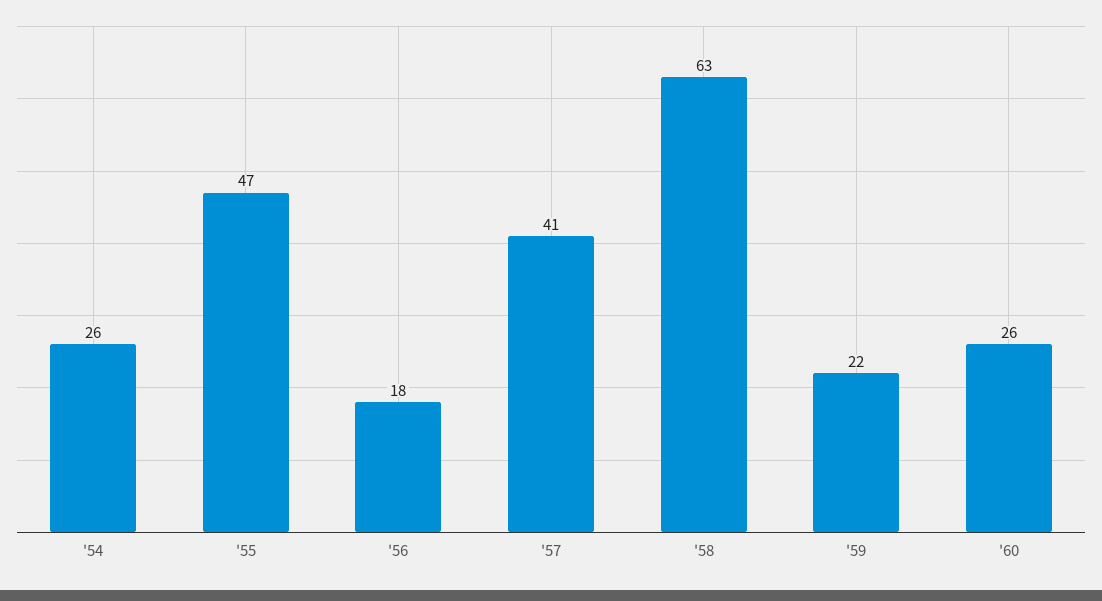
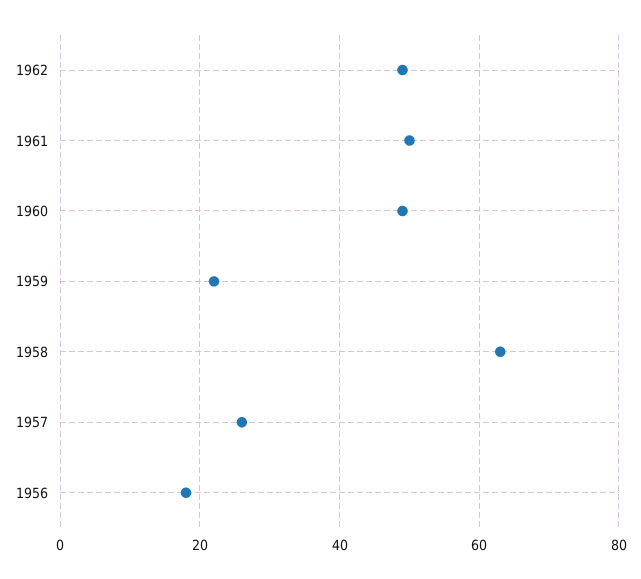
'54: 26 -> none
'55: 47 -> none
'57: 41 -> 25
'60: 26 -> 50
1962: none -> 50
1961: none -> 50

